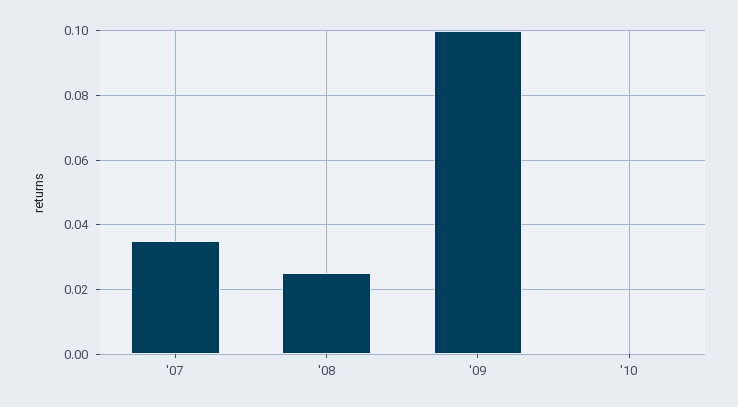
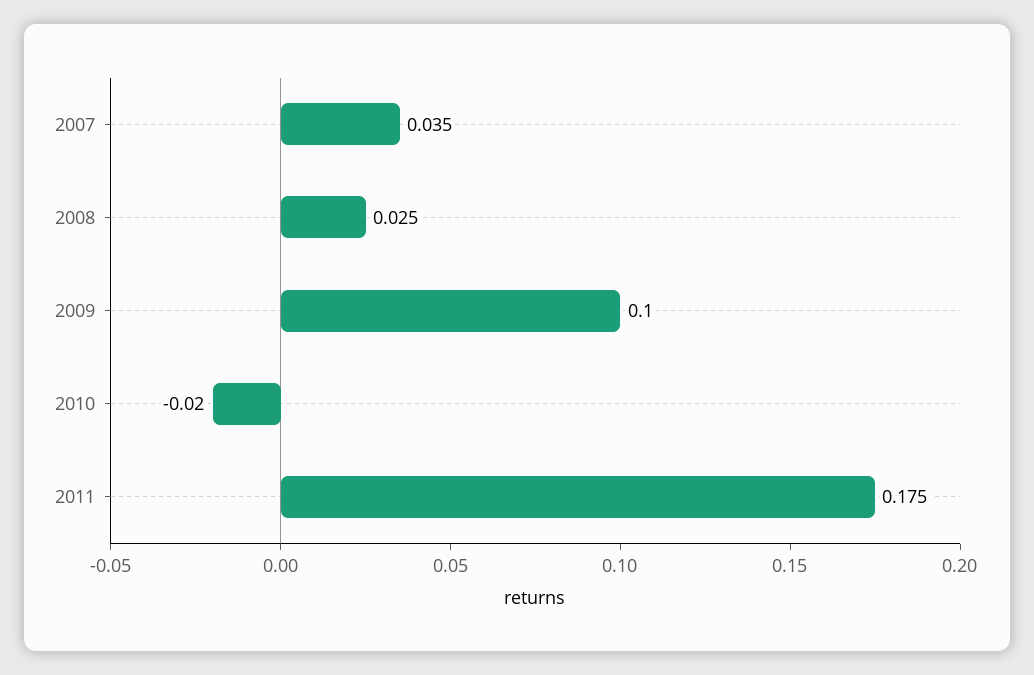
'10: 0 -> -0.02
2011: none -> 0.175

